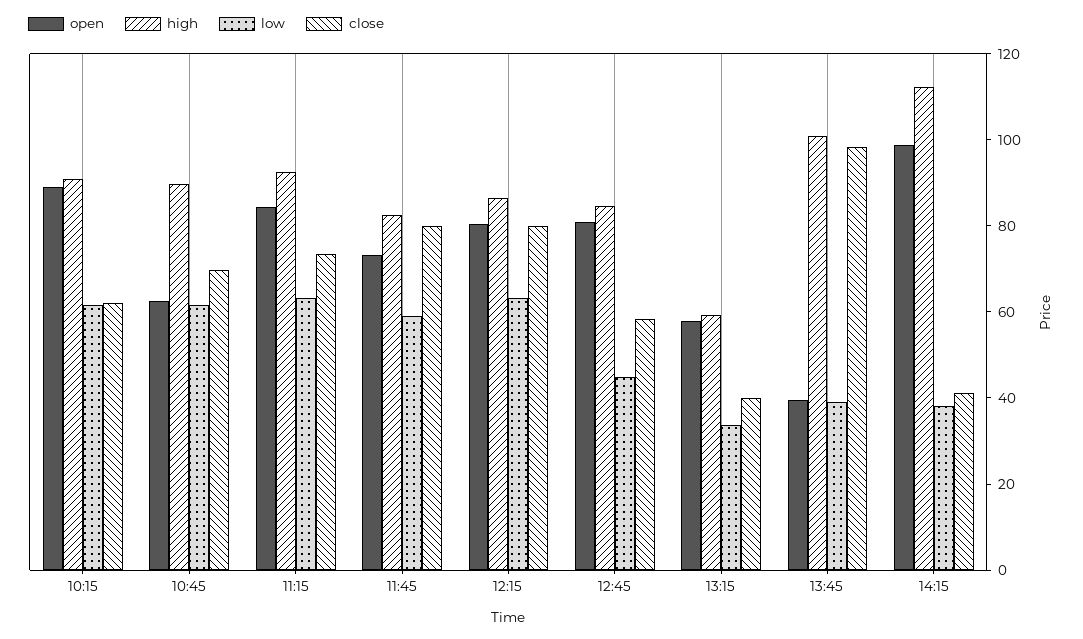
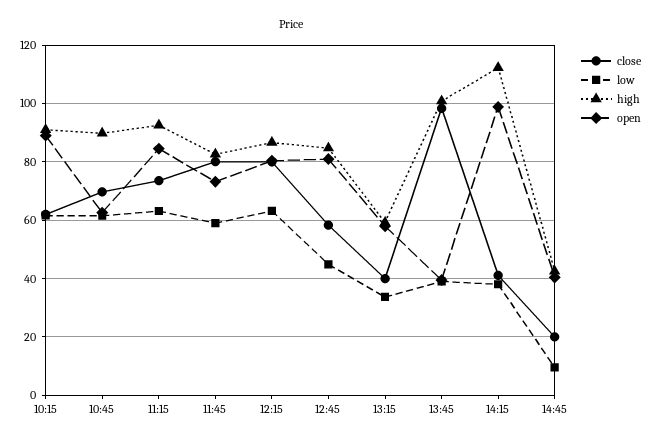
close, 14:45: none -> 20
low, 14:45: none -> 10
high, 14:45: none -> 42.5
open, 14:45: none -> 40

